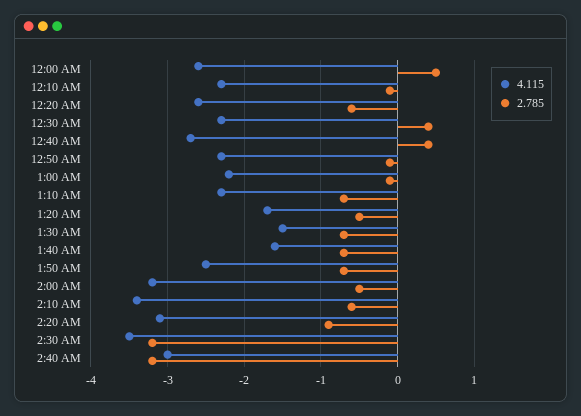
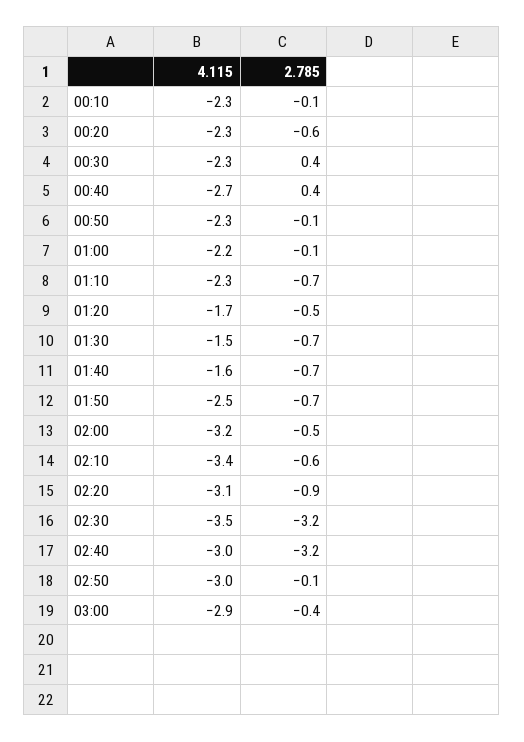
4.115, 12:00 AM: -2.6 -> none
2.785, 12:00 AM: 0.5 -> none
4.115, 12:20 AM: -2.6 -> -2.3
4.115, 02:50: none -> -3
2.785, 02:50: none -> -0.1
4.115, 03:00: none -> -2.9
2.785, 03:00: none -> -0.4

